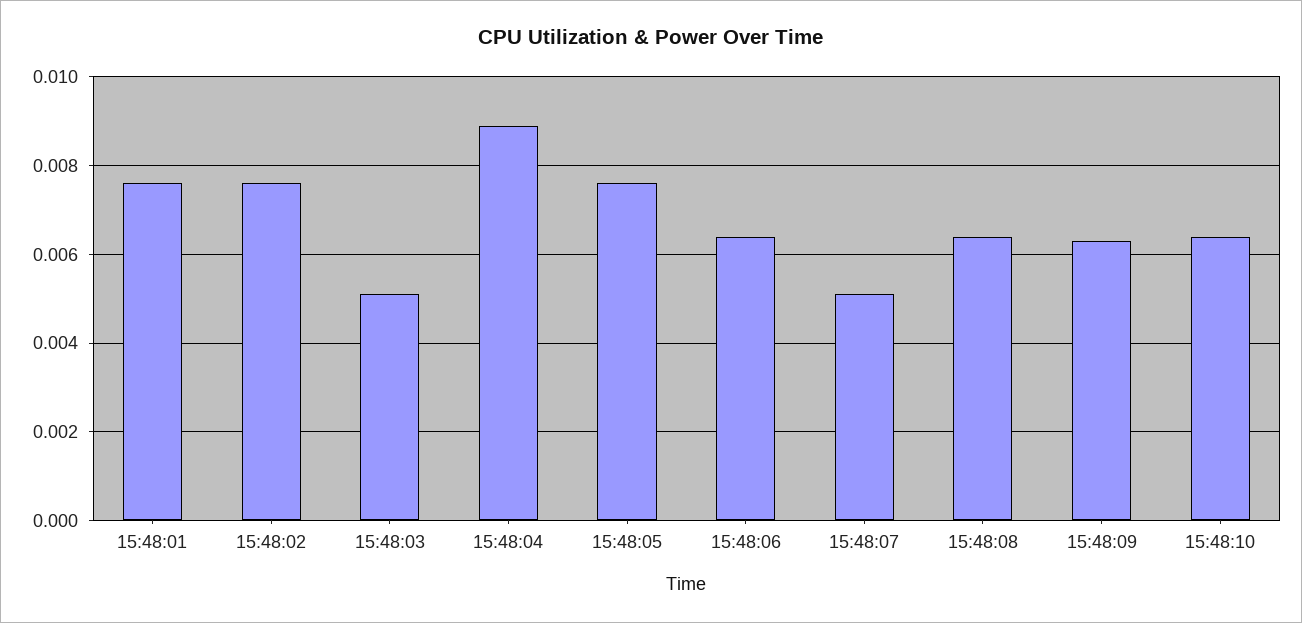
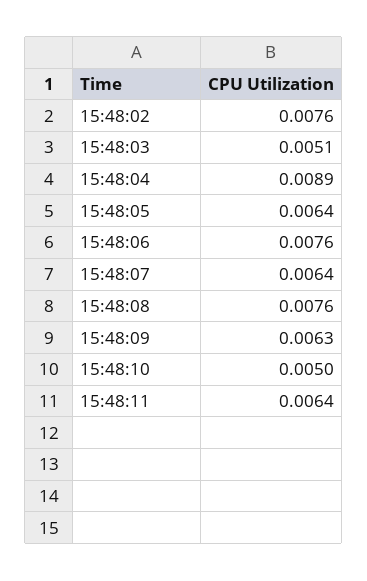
15:48:01: 0.0075 -> none
15:48:05: 0.0075 -> 0.0064
15:48:06: 0.0065 -> 0.0076
15:48:07: 0.005 -> 0.0064
15:48:08: 0.0065 -> 0.0076
15:48:10: 0.0065 -> 0.005
15:48:11: none -> 0.0064

